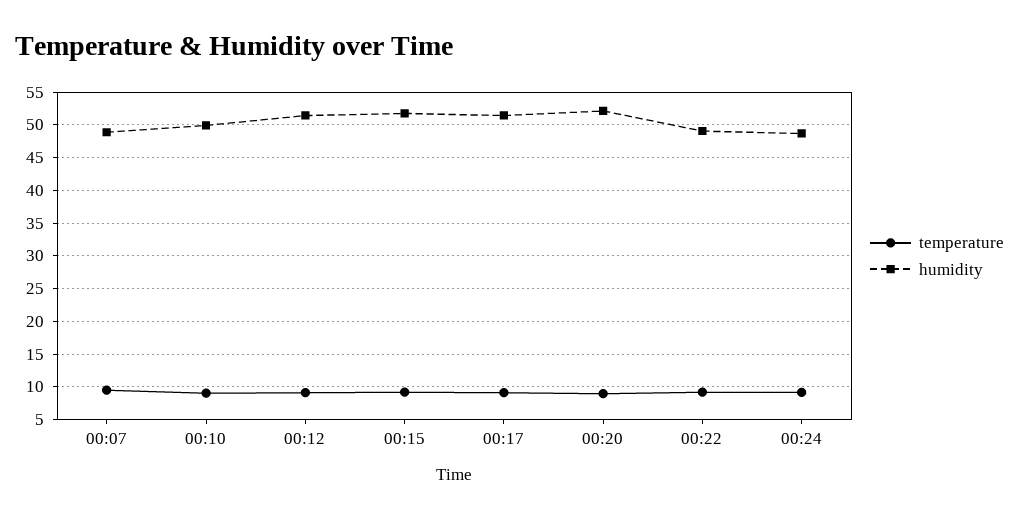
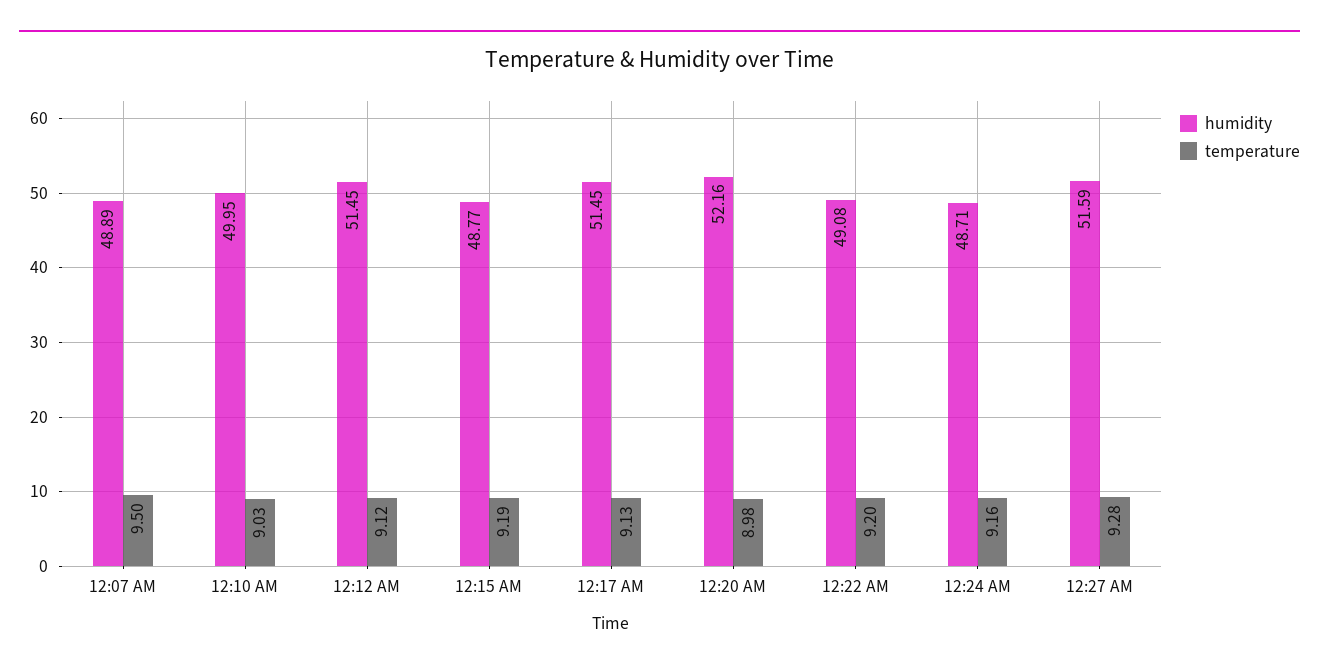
humidity, 00:15: 52 -> 48.77
humidity, 12:27 AM: none -> 51.59
temperature, 12:27 AM: none -> 9.28

